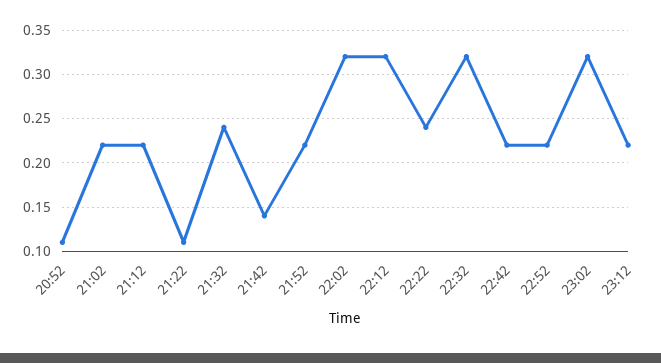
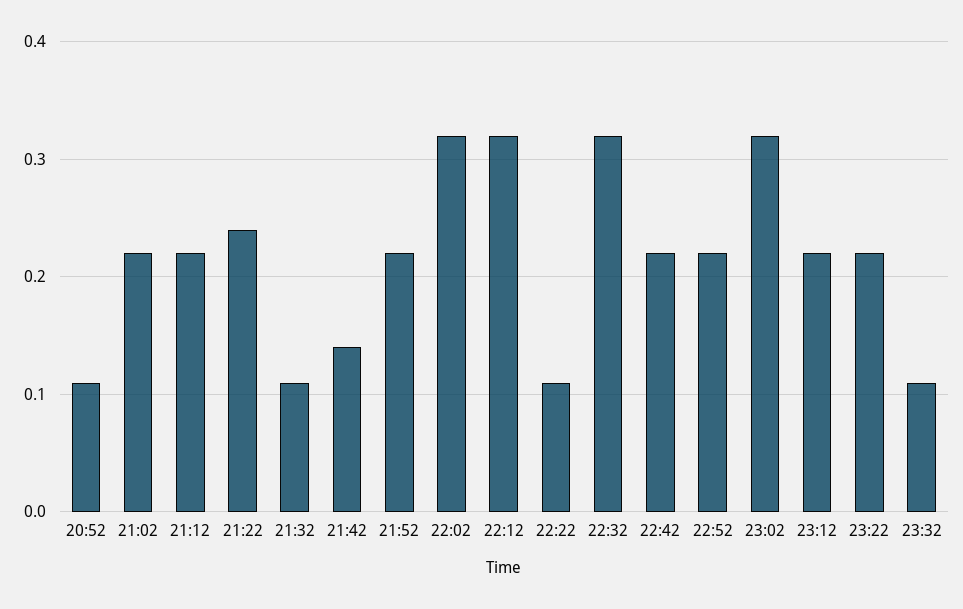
21:22: 0.11 -> 0.24
21:32: 0.24 -> 0.11
22:22: 0.24 -> 0.11
23:22: none -> 0.22
23:32: none -> 0.11

